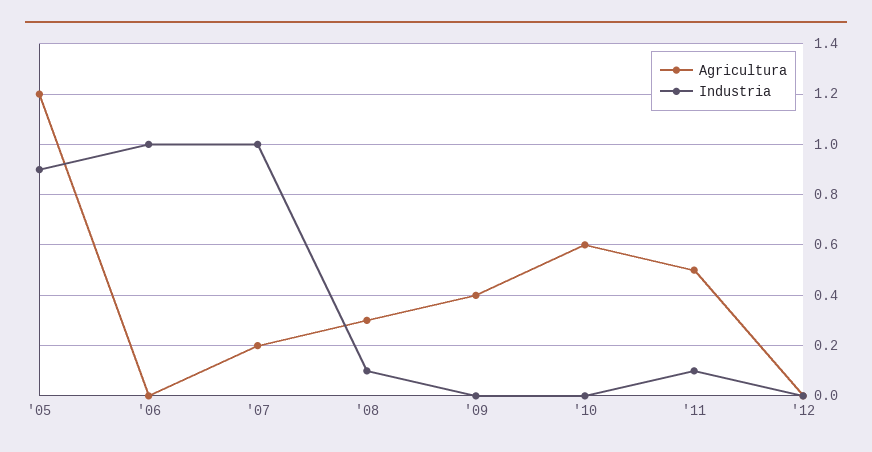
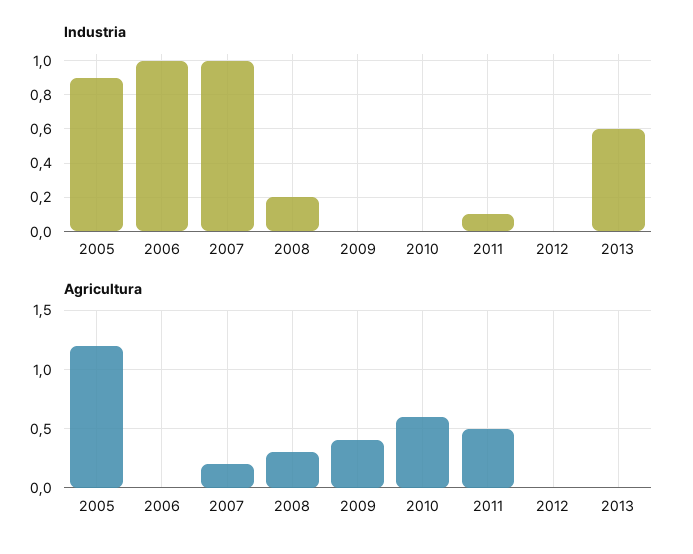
Industria, '08: 0.1 -> 0.2
Industria, 2013: none -> 0.6
Agricultura, 2013: none -> 0

